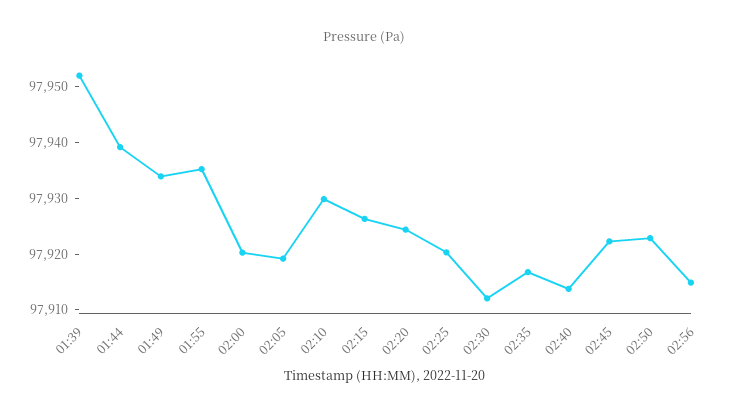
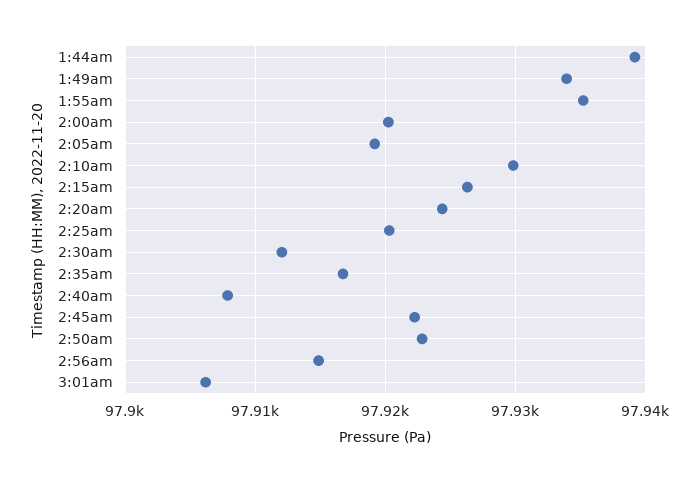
01:39: 97952 -> none
02:40: 97914 -> 97908
3:01am: none -> 97906

